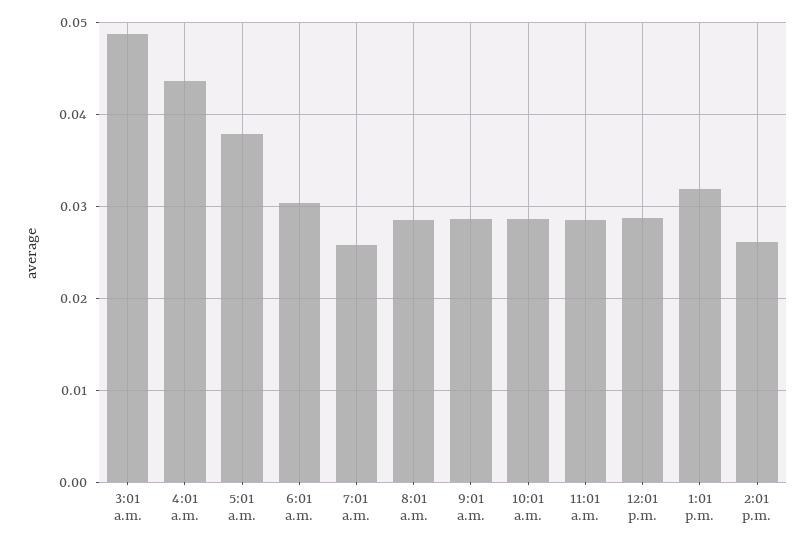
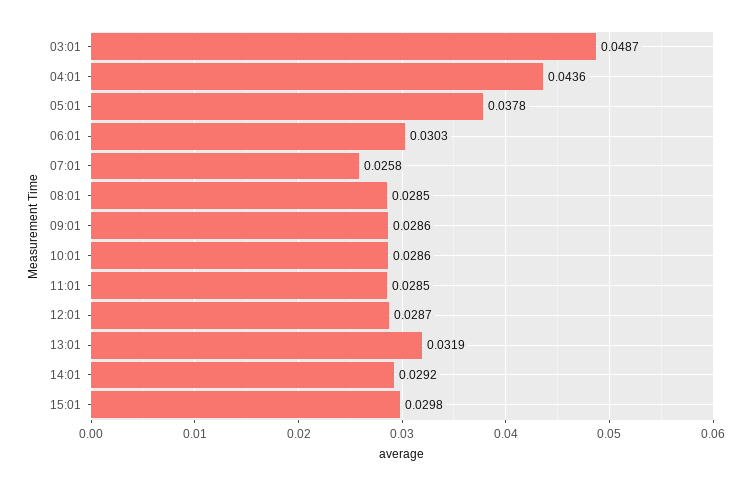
2:01 p.m.: 0.026 -> 0.0292
15:01: none -> 0.0298

